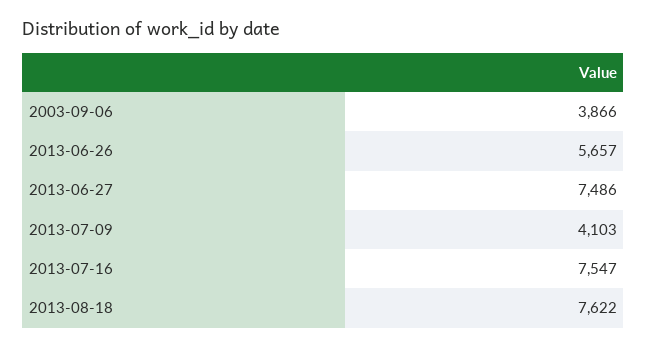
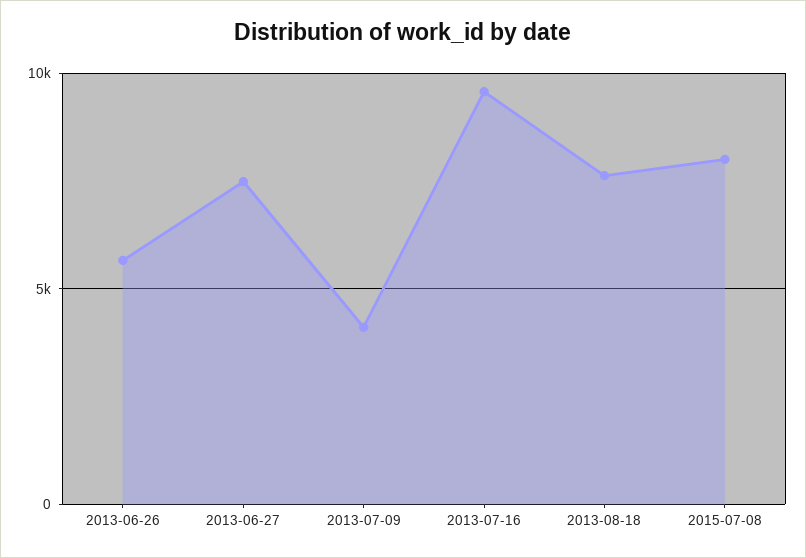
2003-09-06: 3866 -> none
2013-07-16: 7547 -> 9500
2015-07-08: none -> 8000

